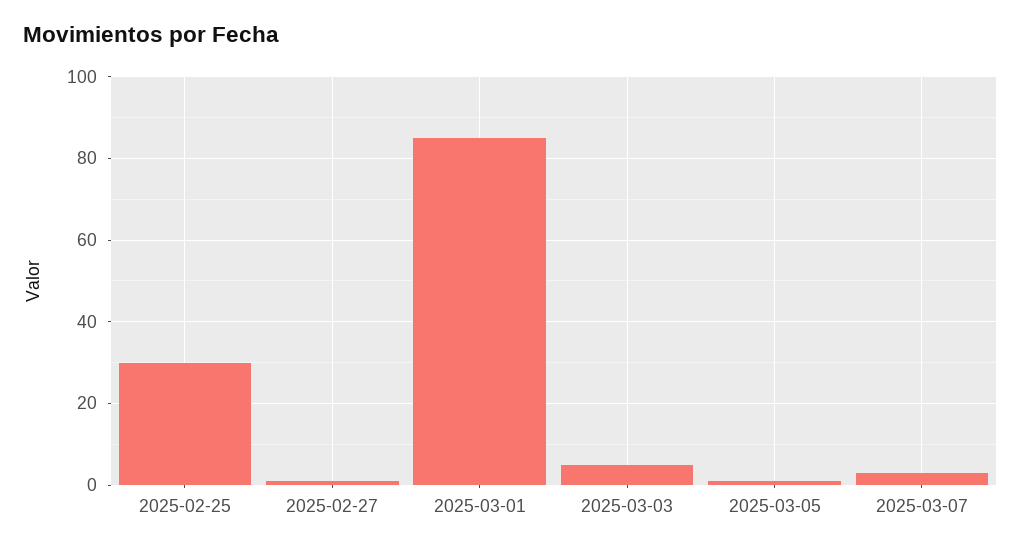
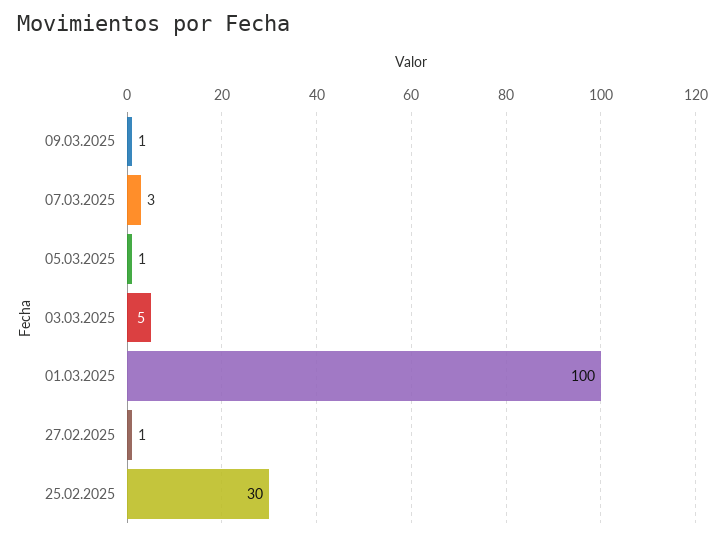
2025-03-01: 85 -> 100
09.03.2025: none -> 1

